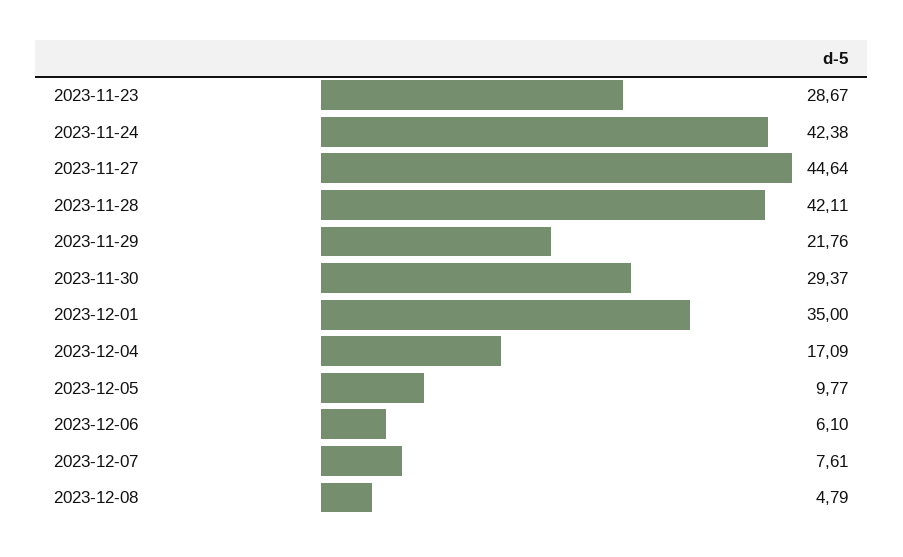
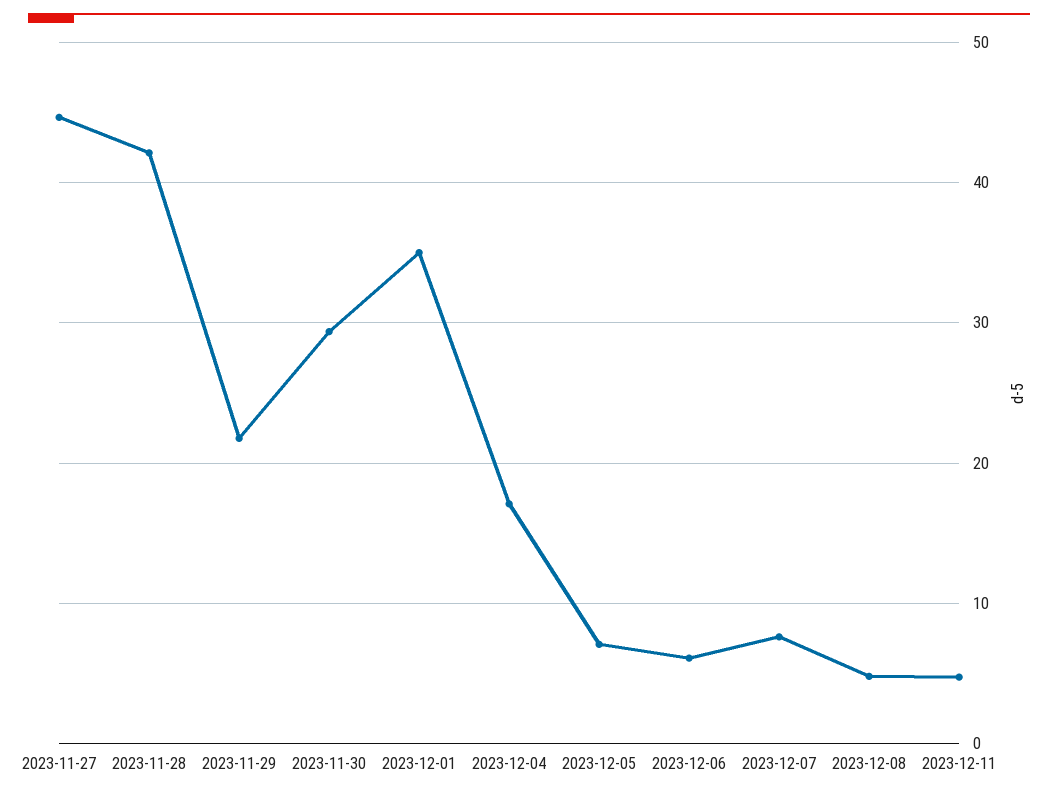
2023-11-23: 28.67 -> none
2023-11-24: 42.38 -> none
2023-12-05: 9.77 -> 7
2023-12-11: none -> 5

